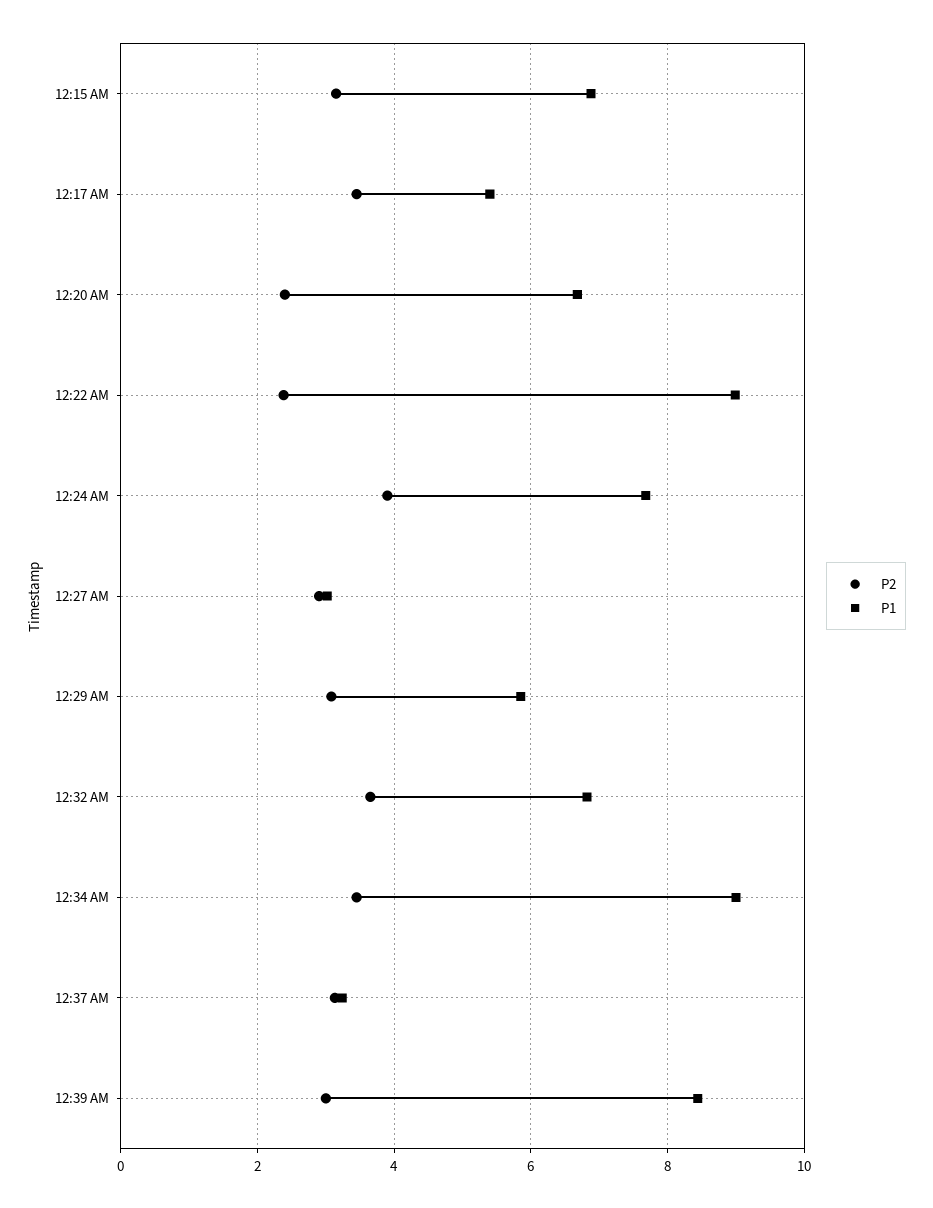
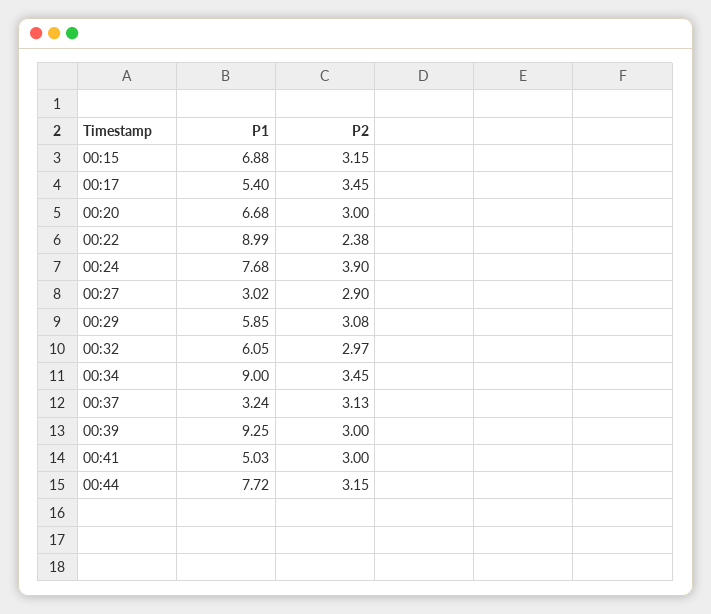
P2, 12:20 AM: 2.4 -> 3
P2, 12:32 AM: 3.6 -> 2.97
P1, 12:32 AM: 6.8 -> 6.05
P1, 12:39 AM: 8.4 -> 9.25
P1, 00:41: none -> 5.03
P2, 00:41: none -> 3
P1, 00:44: none -> 7.72
P2, 00:44: none -> 3.15

